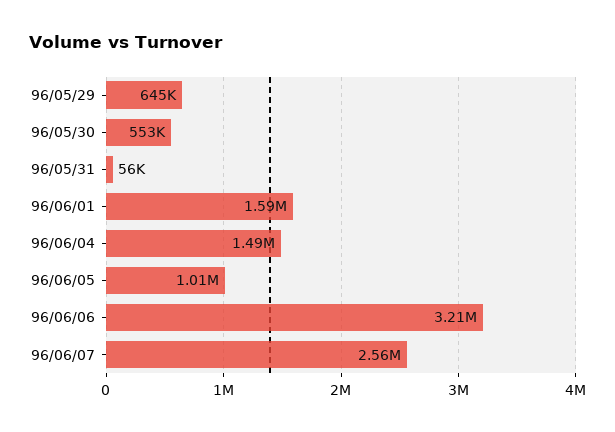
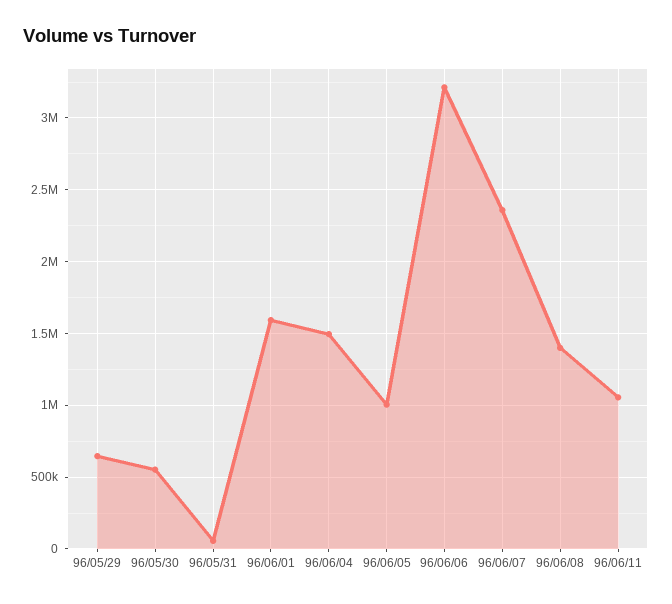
96/06/07: 2560000 -> 2350000
96/06/08: none -> 1400000
96/06/11: none -> 1050000

